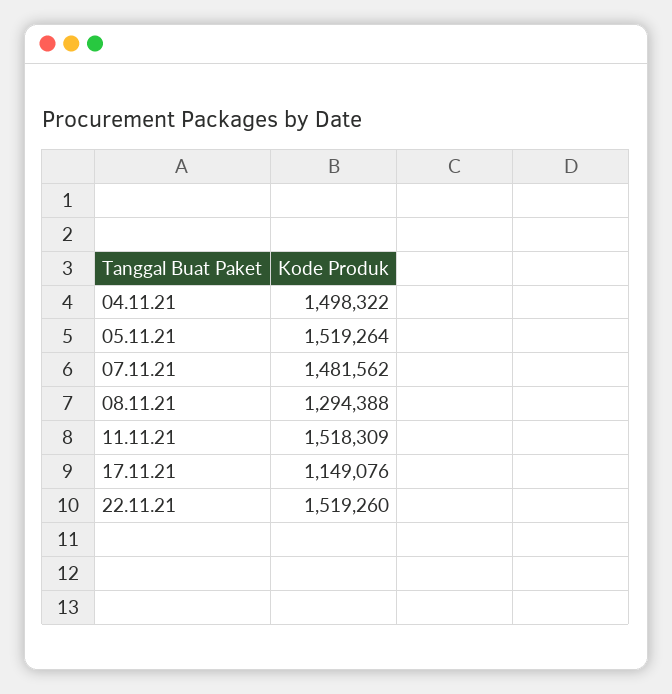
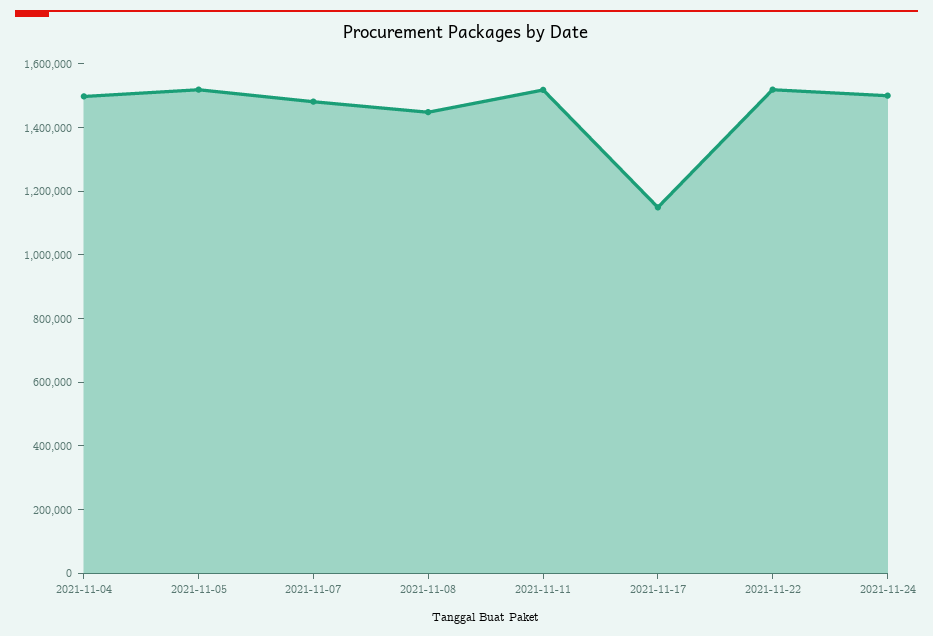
08.11.21: 1294388 -> 1450000
2021-11-24: none -> 1500000

